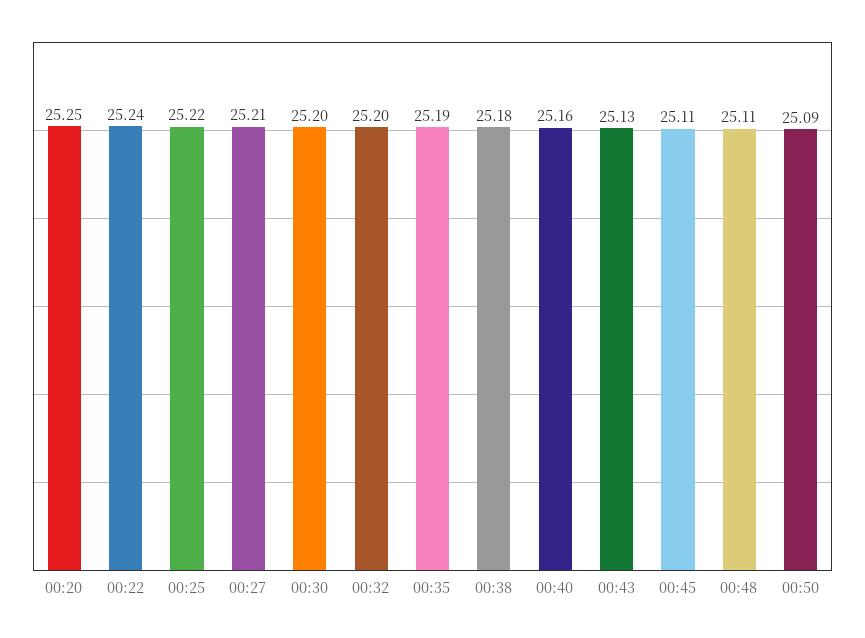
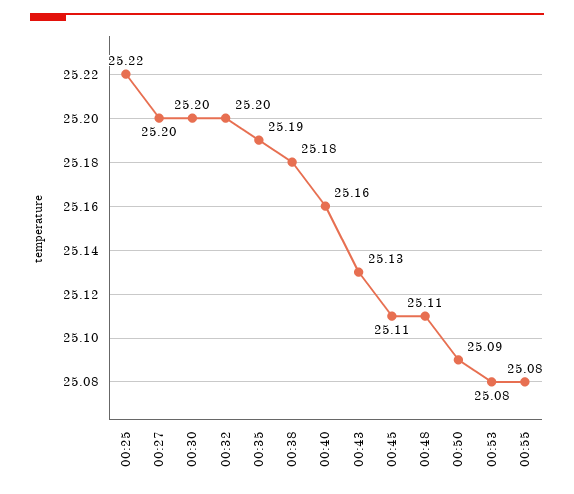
00:20: 25.25 -> none
00:22: 25.24 -> none
00:27: 25.21 -> 25.2
00:53: none -> 25.08
00:55: none -> 25.08

